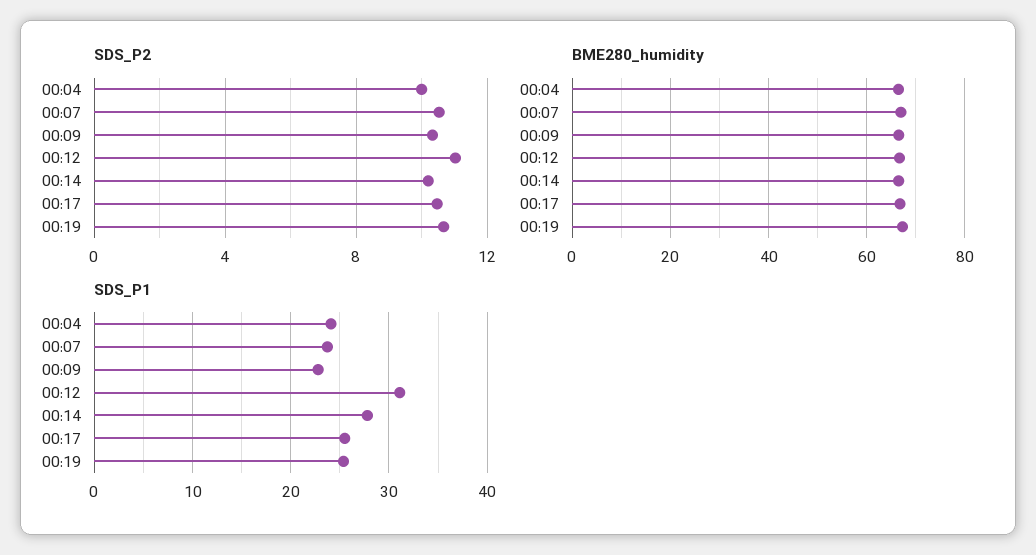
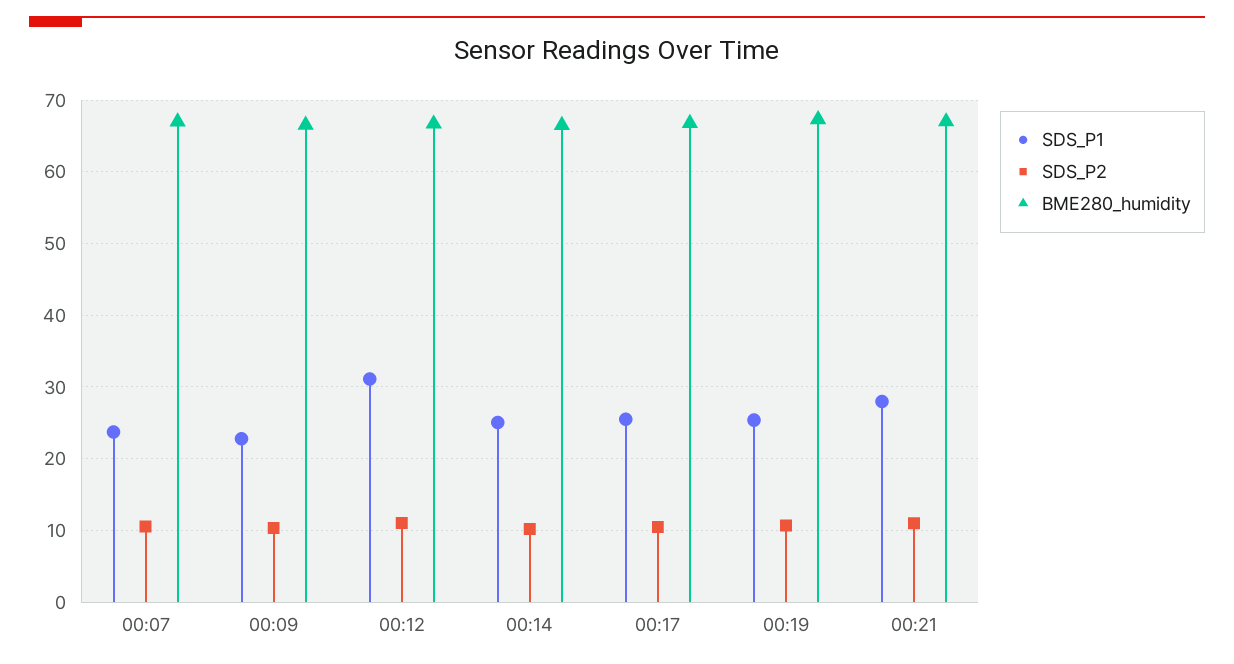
SDS_P2, 00:04: 10 -> none
BME280_humidity, 00:04: 66 -> none
SDS_P1, 00:04: 24 -> none
SDS_P1, 00:14: 28 -> 25
SDS_P1, 00:21: none -> 28
SDS_P2, 00:21: none -> 11
BME280_humidity, 00:21: none -> 67

